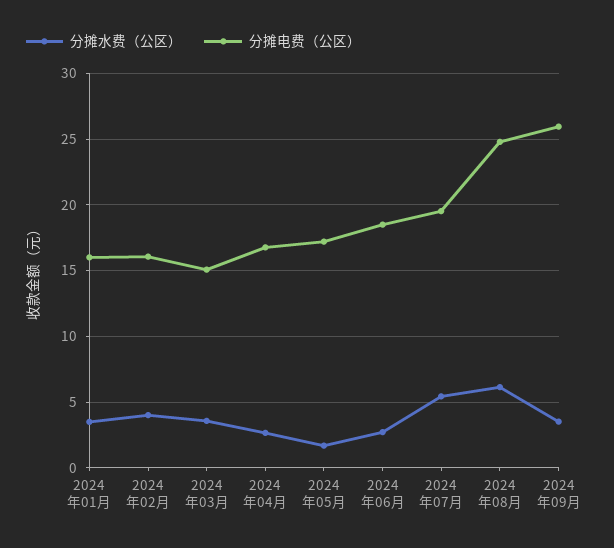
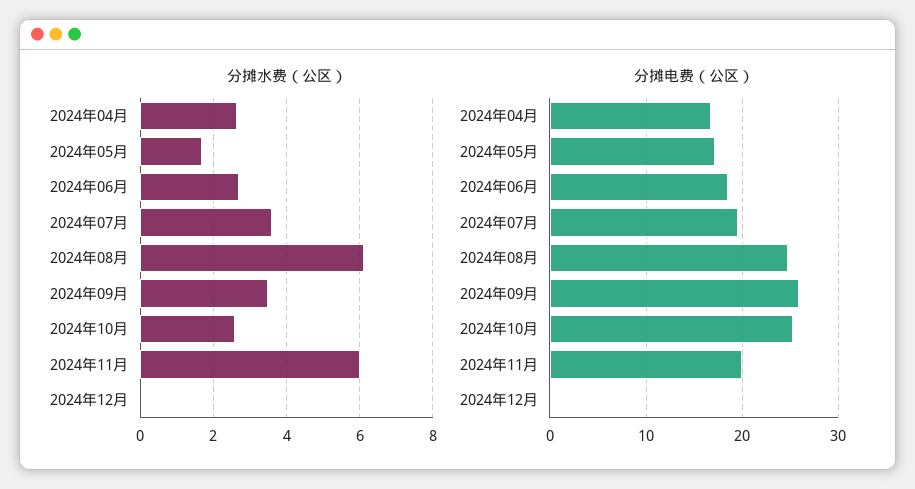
分摊水费（公区）, 2024年01月: 3.5 -> none
分摊电费（公区）, 2024年01月: 16 -> none
分摊水费（公区）, 2024年02月: 4 -> none
分摊电费（公区）, 2024年02月: 16 -> none
分摊水费（公区）, 2024年03月: 3.5 -> none
分摊电费（公区）, 2024年03月: 15 -> none
分摊水费（公区）, 2024年07月: 5.5 -> 3.6
分摊水费（公区）, 2024年10月: none -> 2.6
分摊水费（公区）, 2024年11月: none -> 6
分摊水费（公区）, 2024年12月: none -> 0
分摊电费（公区）, 2024年10月: none -> 25
分摊电费（公区）, 2024年11月: none -> 20
分摊电费（公区）, 2024年12月: none -> 0

